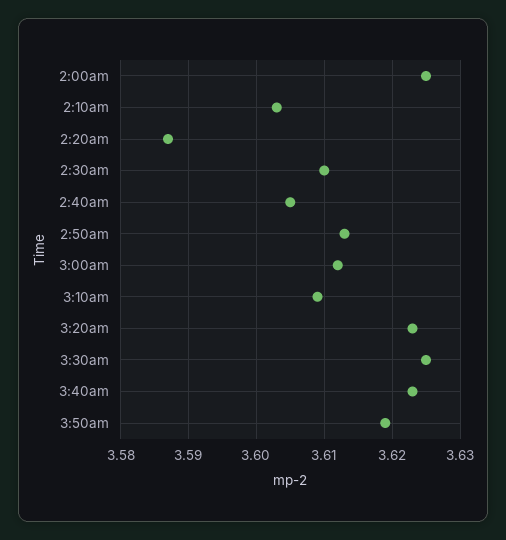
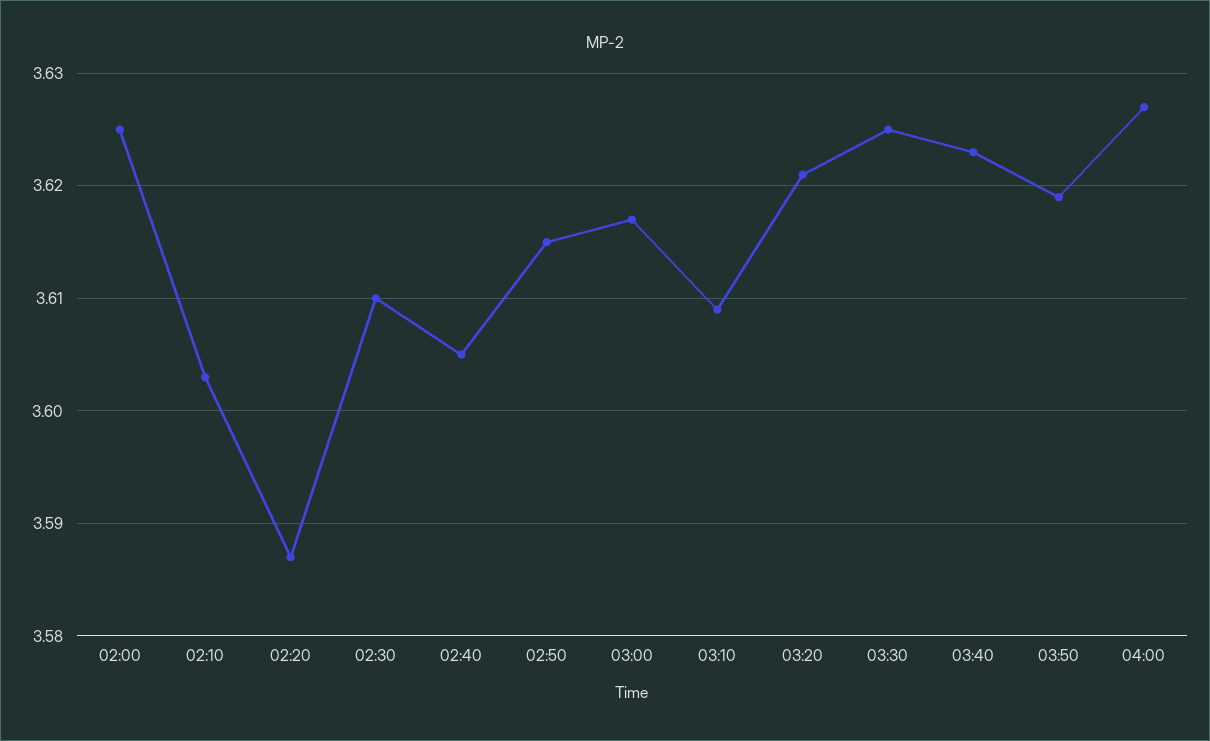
2:50am: 3.613 -> 3.615
3:00am: 3.612 -> 3.617
3:20am: 3.623 -> 3.621
04:00: none -> 3.627

